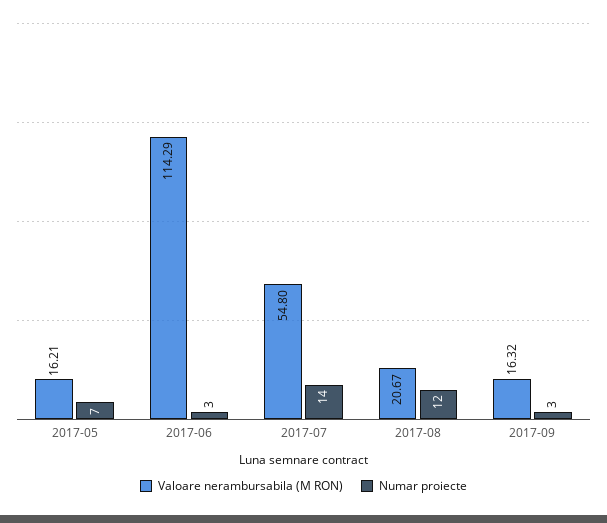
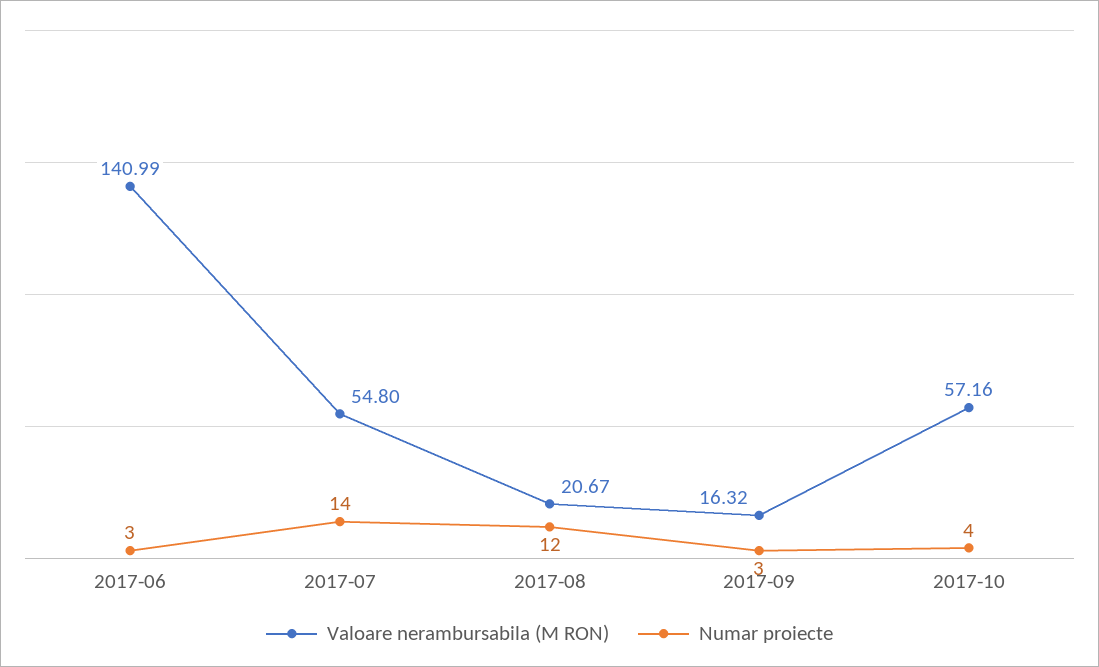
Valoare nerambursabila (M RON), 2017-05: 16.21 -> none
Numar proiecte, 2017-05: 7 -> none
Valoare nerambursabila (M RON), 2017-06: 114.29 -> 140.99
Valoare nerambursabila (M RON), 2017-10: none -> 57.16
Numar proiecte, 2017-10: none -> 4

